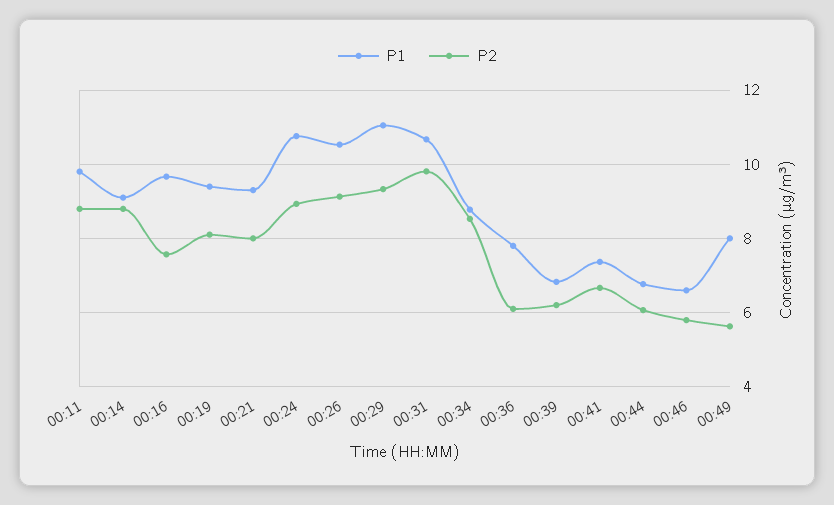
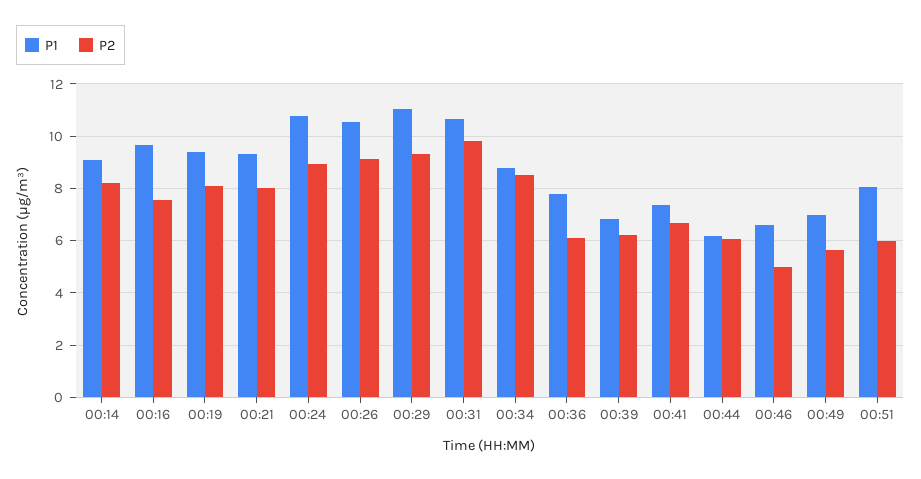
P1, 00:11: 9.8 -> none
P2, 00:11: 8.8 -> none
P2, 00:14: 8.8 -> 8.25
P1, 00:44: 6.8 -> 6.25
P2, 00:46: 5.8 -> 5
P1, 00:49: 8 -> 7
P1, 00:51: none -> 8
P2, 00:51: none -> 6

